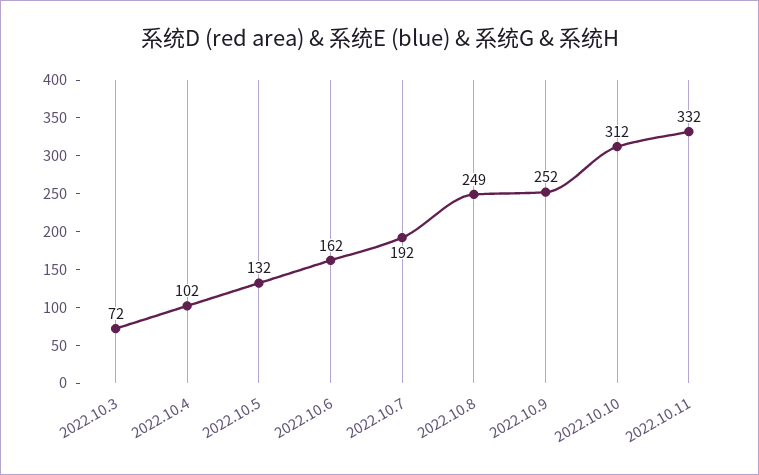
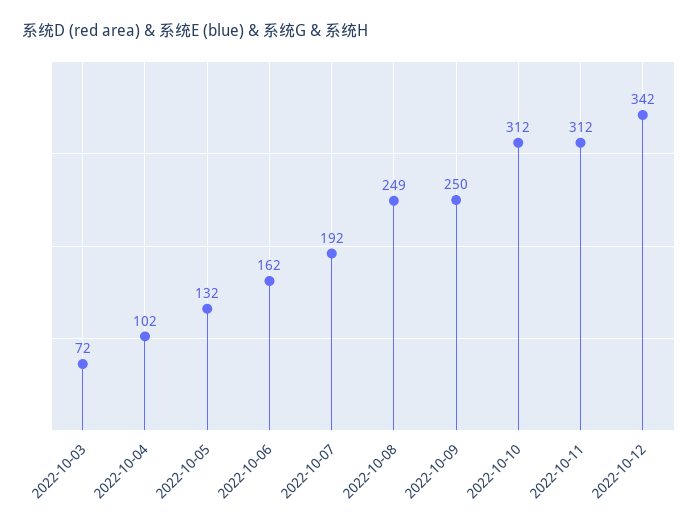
2022.10.9: 252 -> 250
2022.10.11: 332 -> 312
2022-10-12: none -> 342

